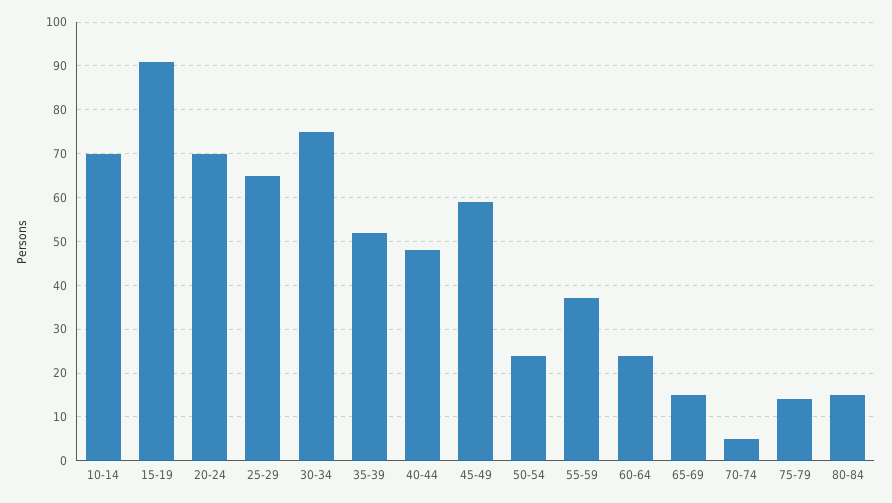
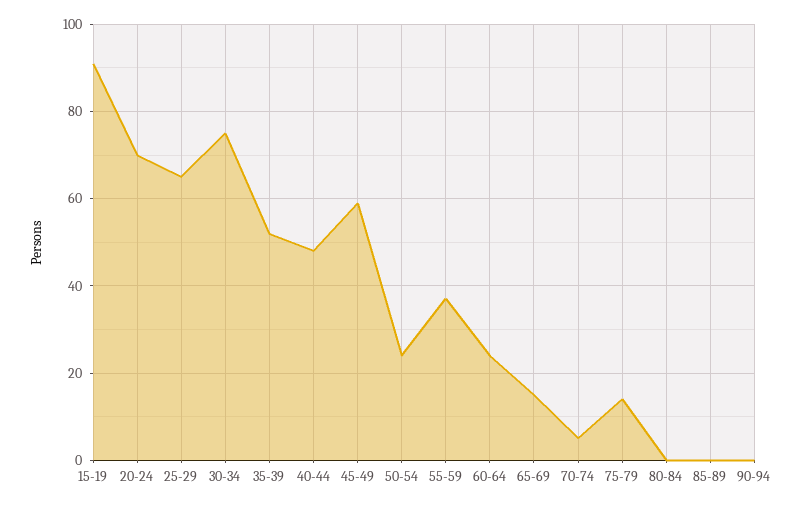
10-14: 70 -> none
80-84: 15 -> 0
85-89: none -> 0
90-94: none -> 0

